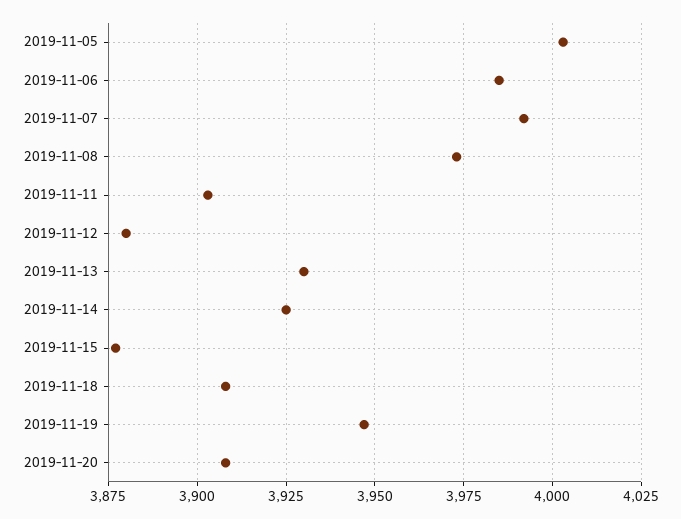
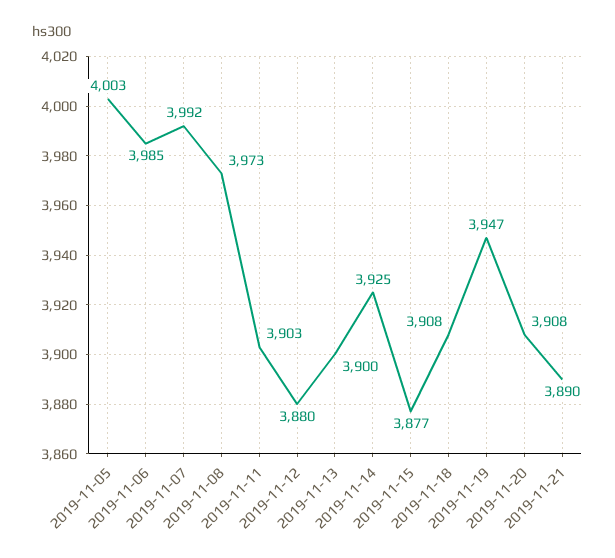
2019-11-13: 3930 -> 3900
2019-11-21: none -> 3890

